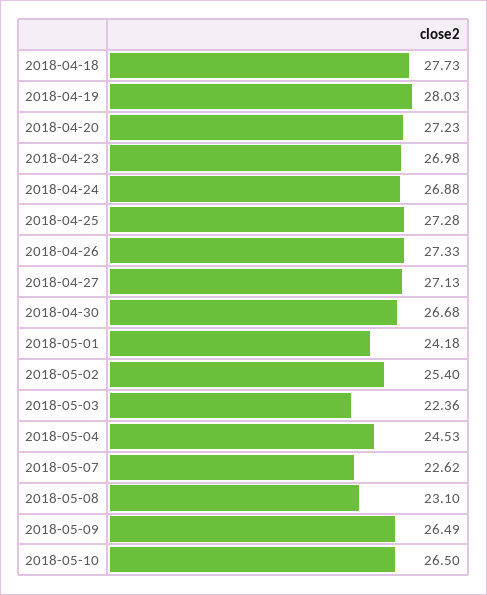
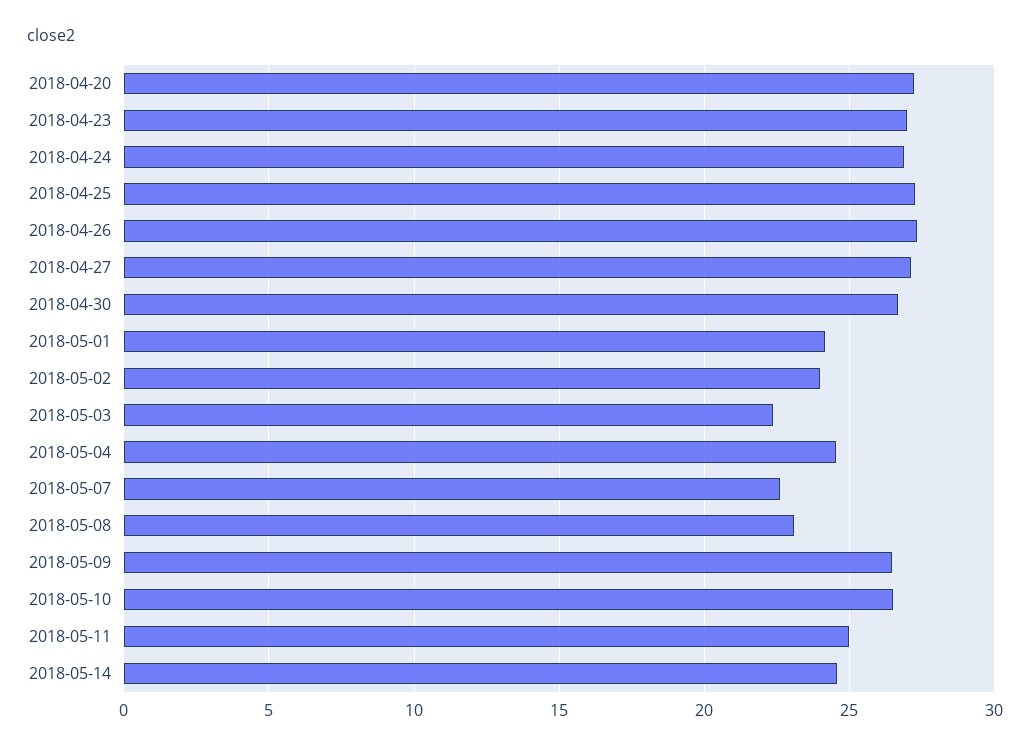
2018-04-18: 27.73 -> none
2018-04-19: 28.03 -> none
2018-05-02: 25.4 -> 24
2018-05-11: none -> 25
2018-05-14: none -> 24.5

